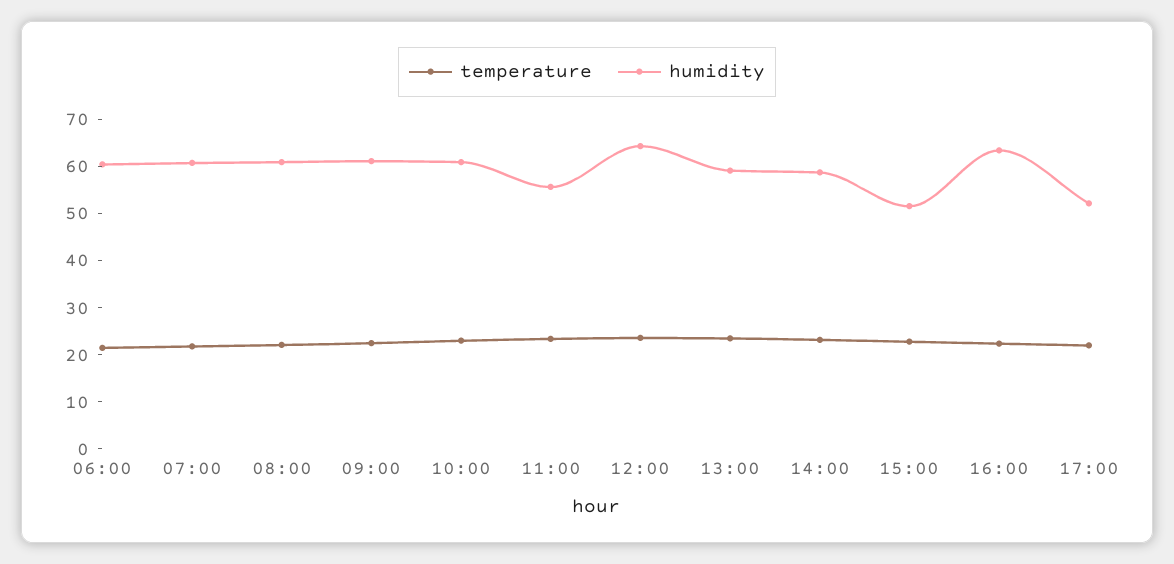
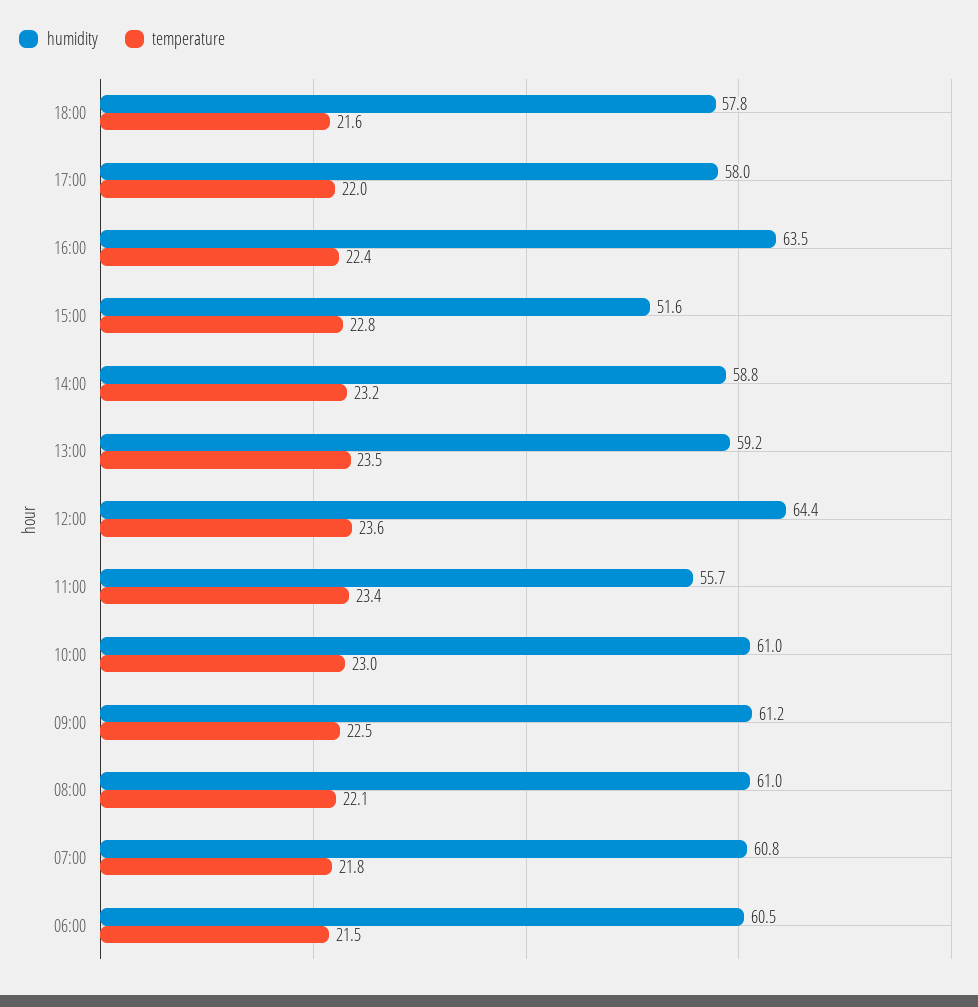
humidity, 17:00: 52 -> 58
humidity, 18:00: none -> 57.8
temperature, 18:00: none -> 21.6

